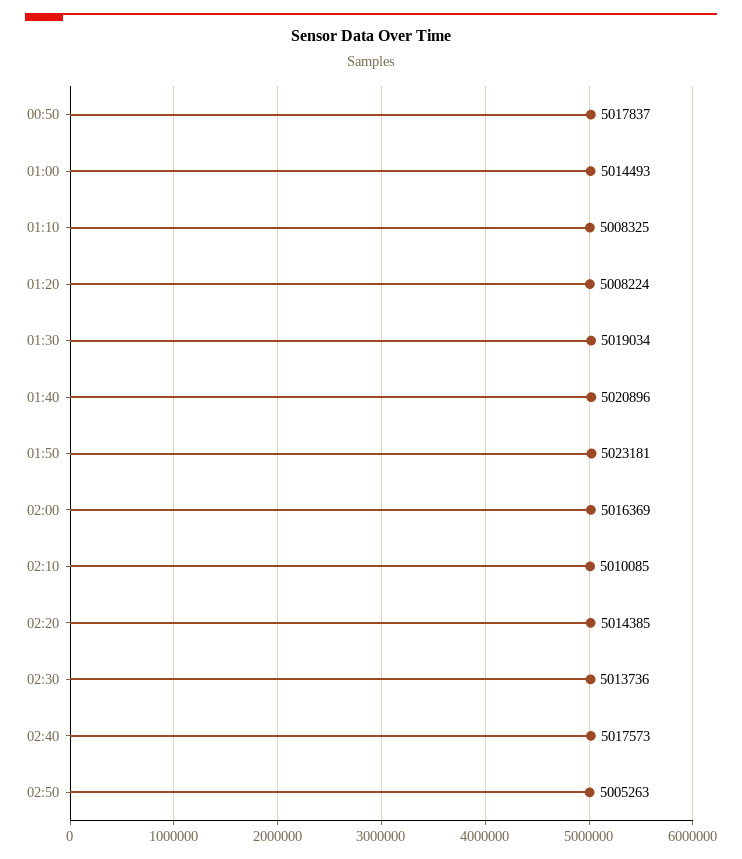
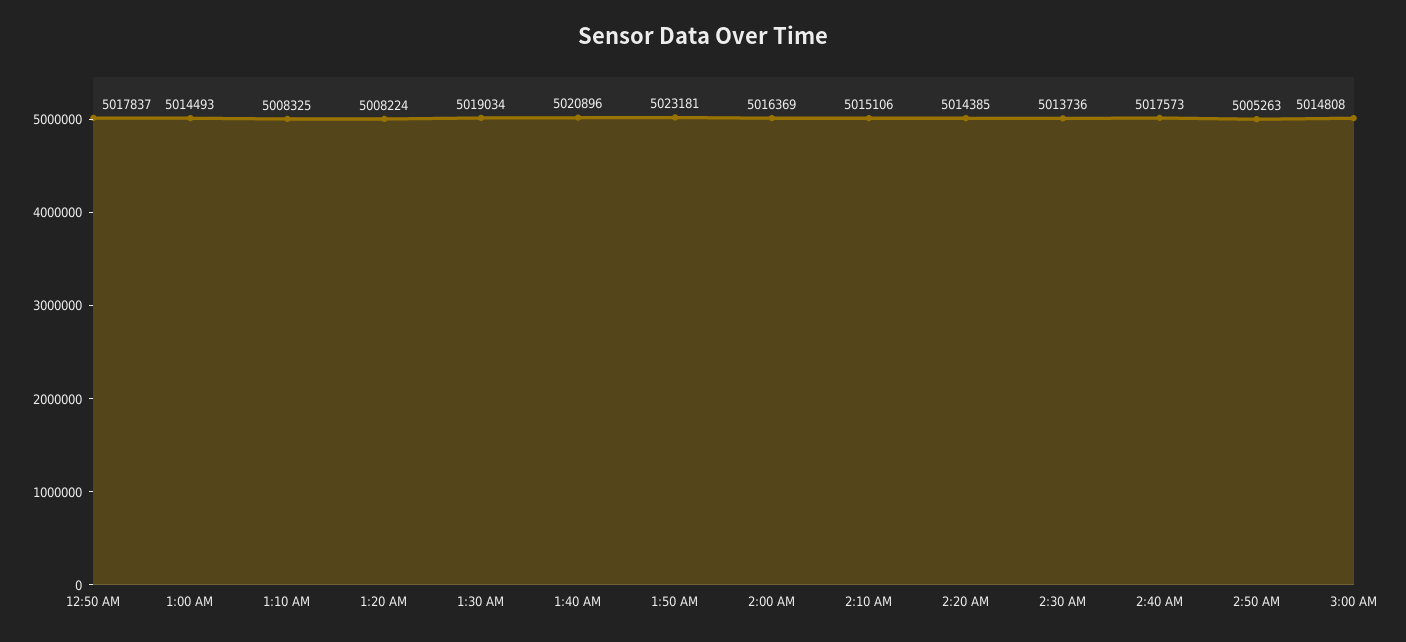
02:10: 5010085 -> 5015106
3:00 AM: none -> 5014808

